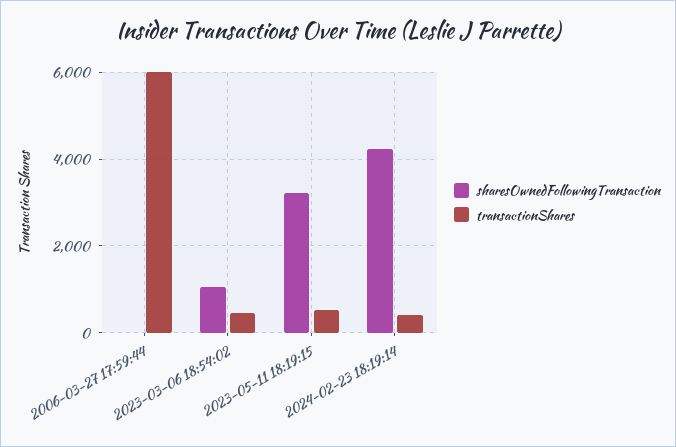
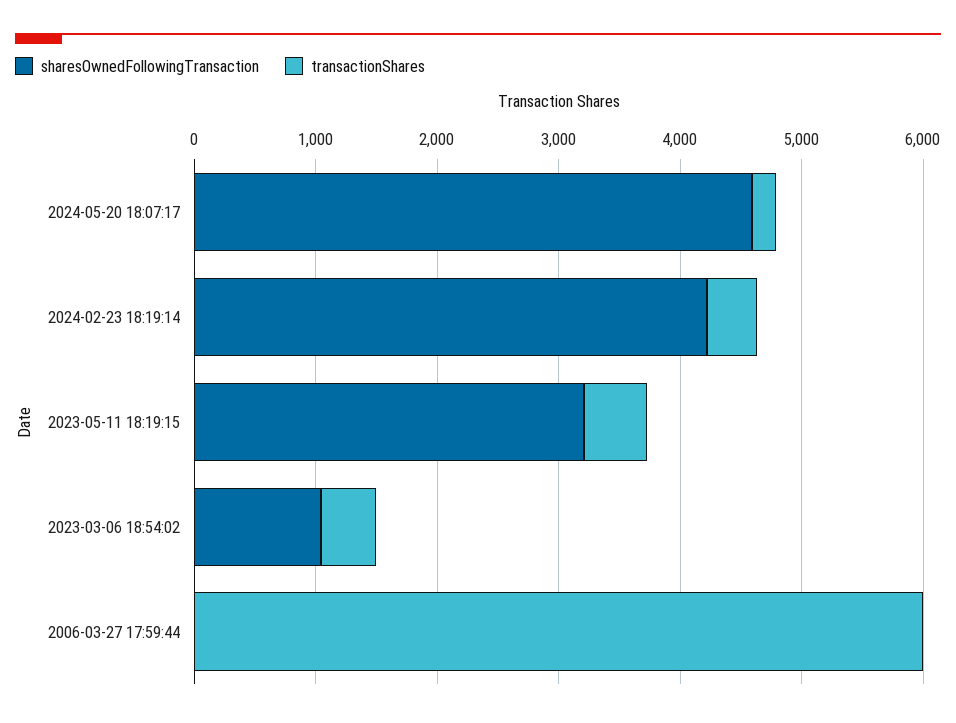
sharesOwnedFollowingTransaction, 2024-05-20 18:07:17: none -> 4600
transactionShares, 2024-05-20 18:07:17: none -> 200

